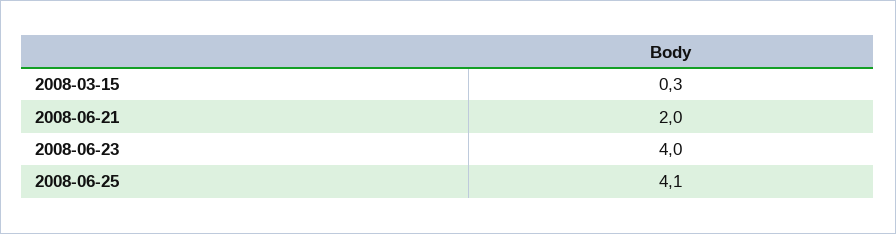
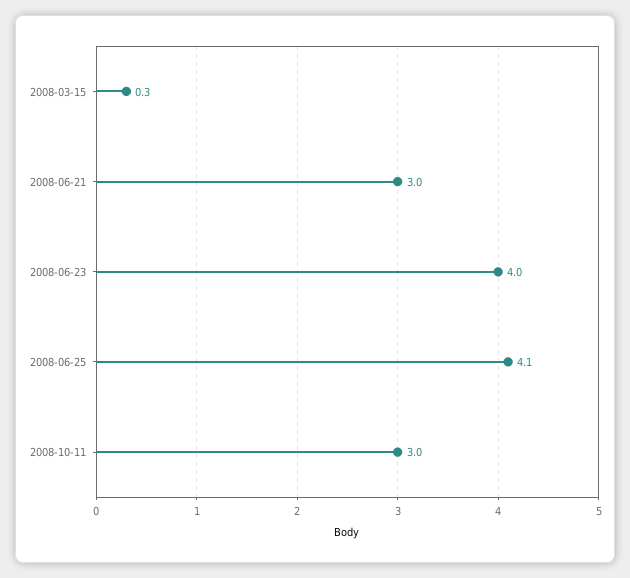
2008-06-21: 2 -> 3
2008-10-11: none -> 3

